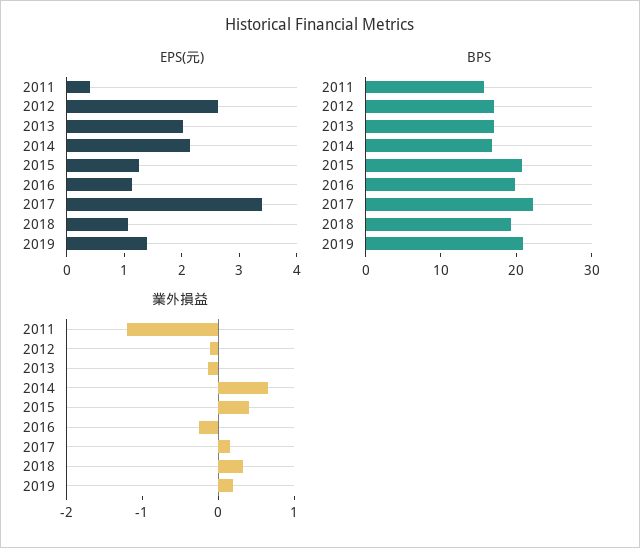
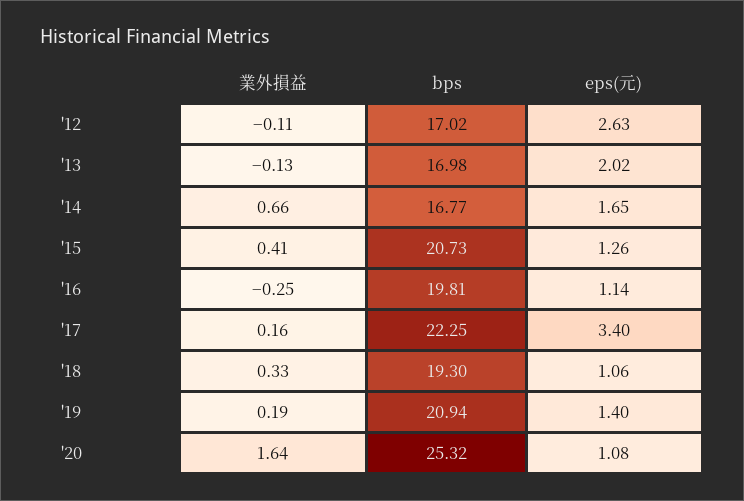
EPS(元), 2011: 0.4 -> none
EPS(元), 2014: 2.2 -> 1.65
BPS, 2011: 16 -> none
業外損益, 2011: -1.2 -> none
業外損益, '20: none -> 1.64
BPS, '20: none -> 25.32
EPS(元), '20: none -> 1.08

